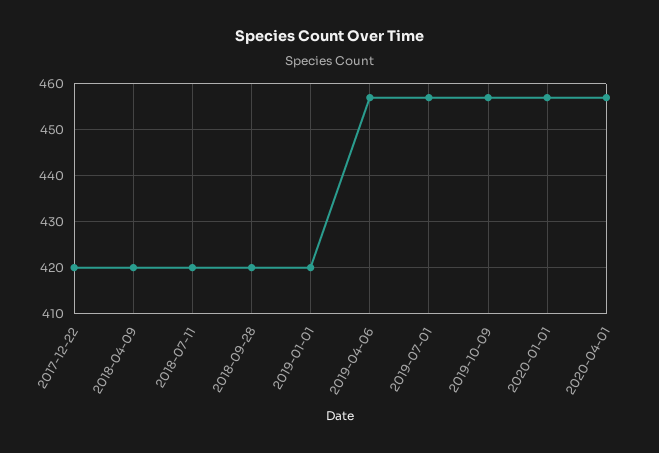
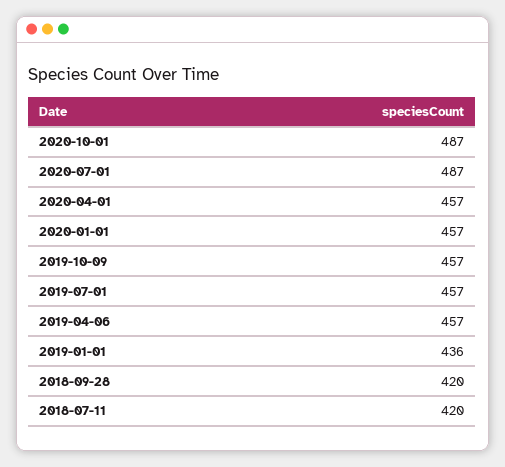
2017-12-22: 420 -> none
2018-04-09: 420 -> none
2019-01-01: 420 -> 436
2020-10-01: none -> 487
2020-07-01: none -> 487

